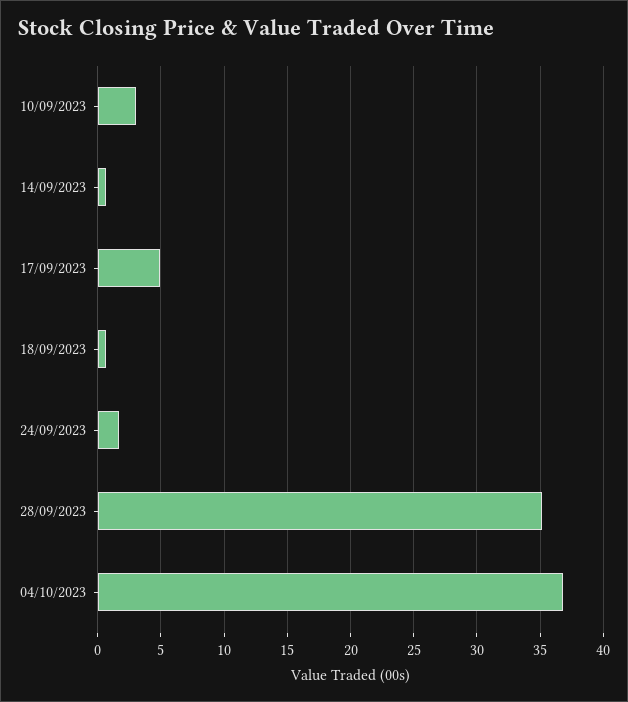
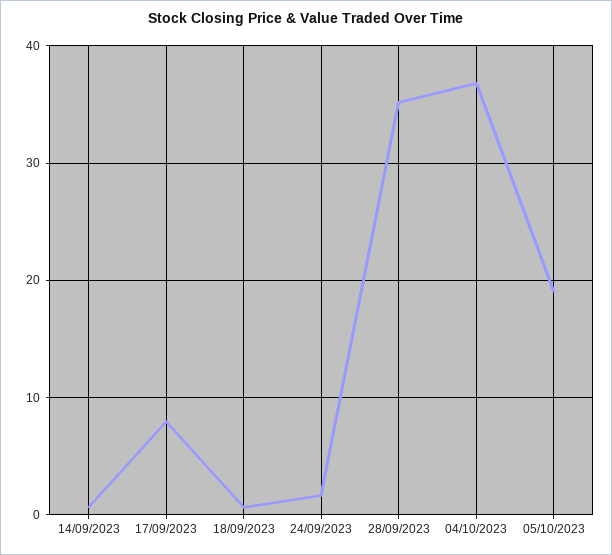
10/09/2023: 3 -> none
17/09/2023: 5 -> 8
05/10/2023: none -> 19

